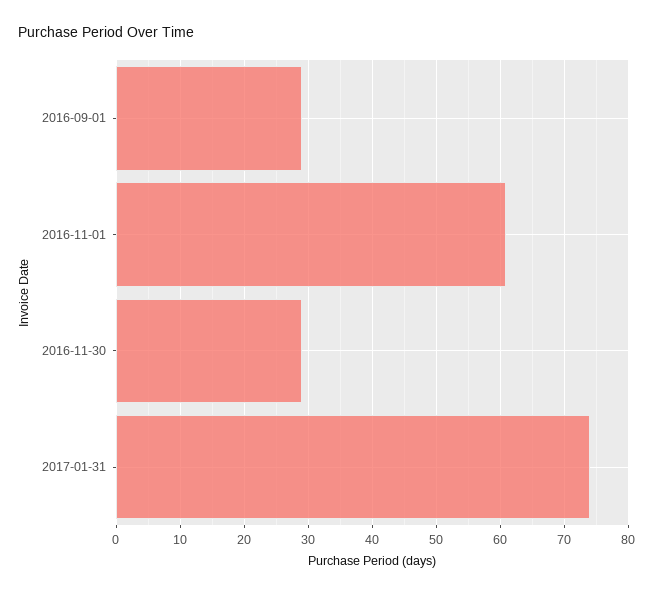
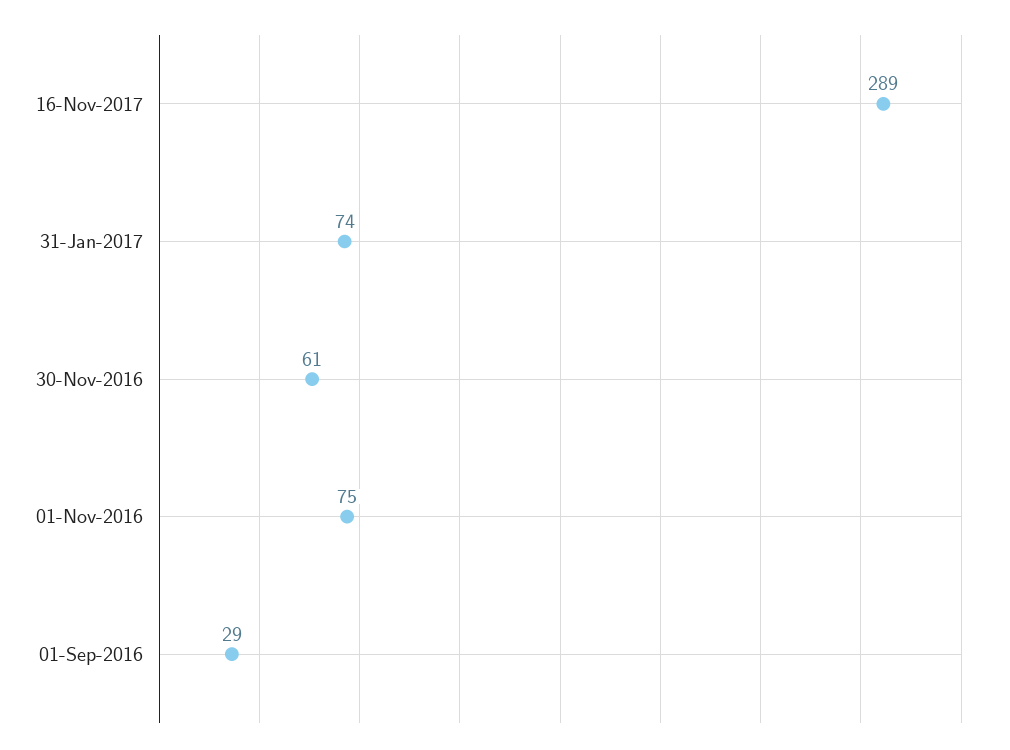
2016-11-01: 61 -> 75
2016-11-30: 29 -> 61
16-Nov-2017: none -> 289

